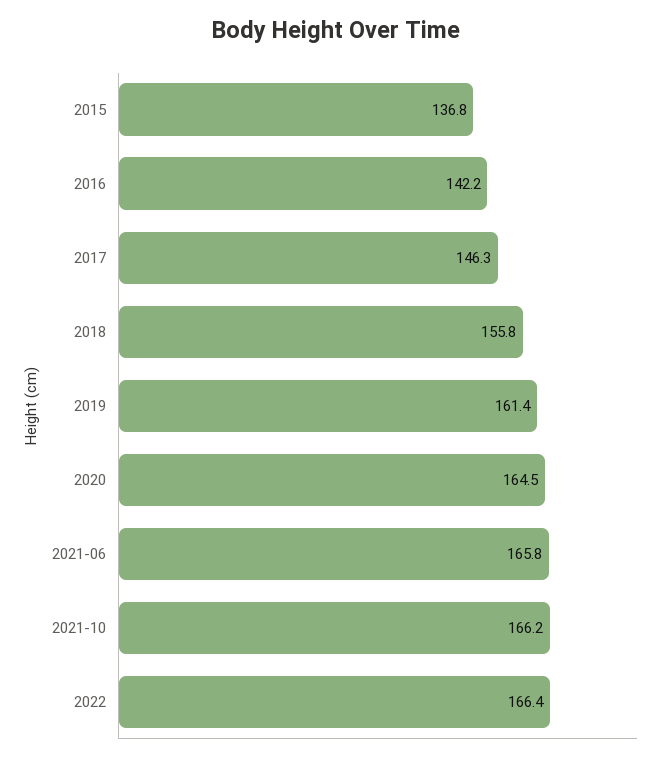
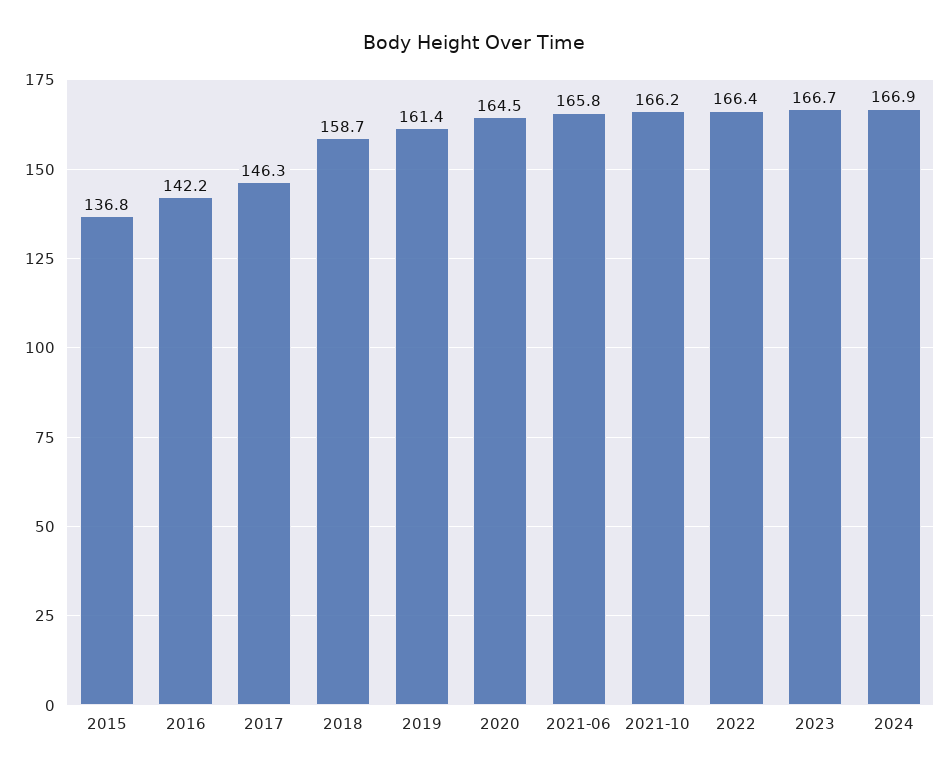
2018: 155.8 -> 158.7
2023: none -> 166.7
2024: none -> 166.9

